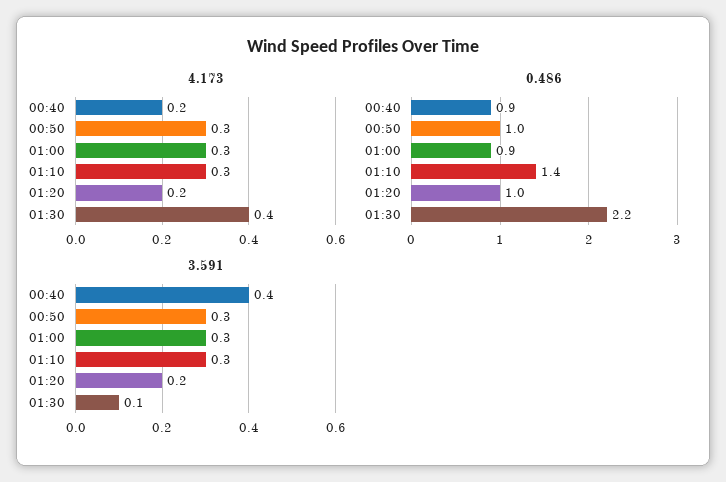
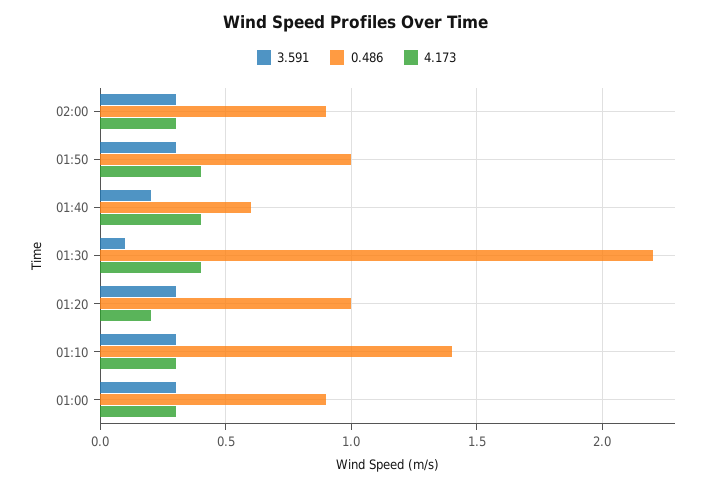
4.173, 00:40: 0.2 -> none
4.173, 00:50: 0.3 -> none
0.486, 00:40: 0.9 -> none
0.486, 00:50: 1 -> none
3.591, 00:40: 0.4 -> none
3.591, 00:50: 0.3 -> none
3.591, 01:20: 0.2 -> 0.3
3.591, 02:00: none -> 0.3
0.486, 02:00: none -> 0.9
4.173, 02:00: none -> 0.3
3.591, 01:50: none -> 0.3
0.486, 01:50: none -> 1
4.173, 01:50: none -> 0.4
3.591, 01:40: none -> 0.2
0.486, 01:40: none -> 0.6
4.173, 01:40: none -> 0.4

